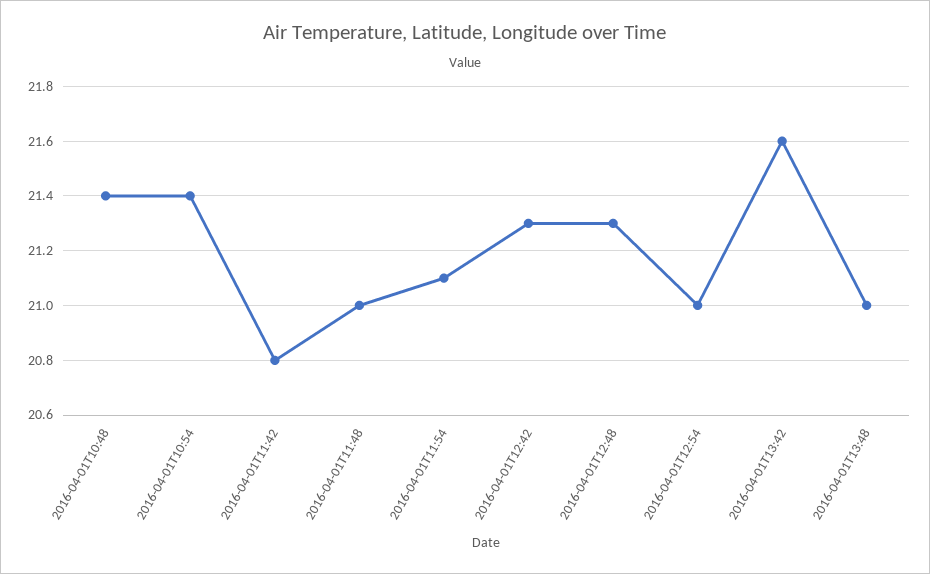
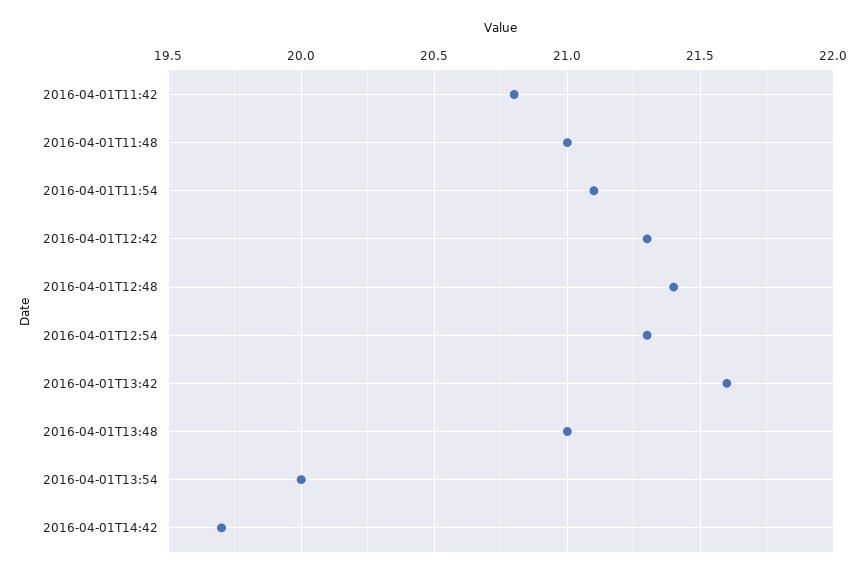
2016-04-01T10:48: 21.4 -> none
2016-04-01T10:54: 21.4 -> none
2016-04-01T12:48: 21.3 -> 21.4
2016-04-01T12:54: 21 -> 21.3
2016-04-01T13:54: none -> 20
2016-04-01T14:42: none -> 19.7

